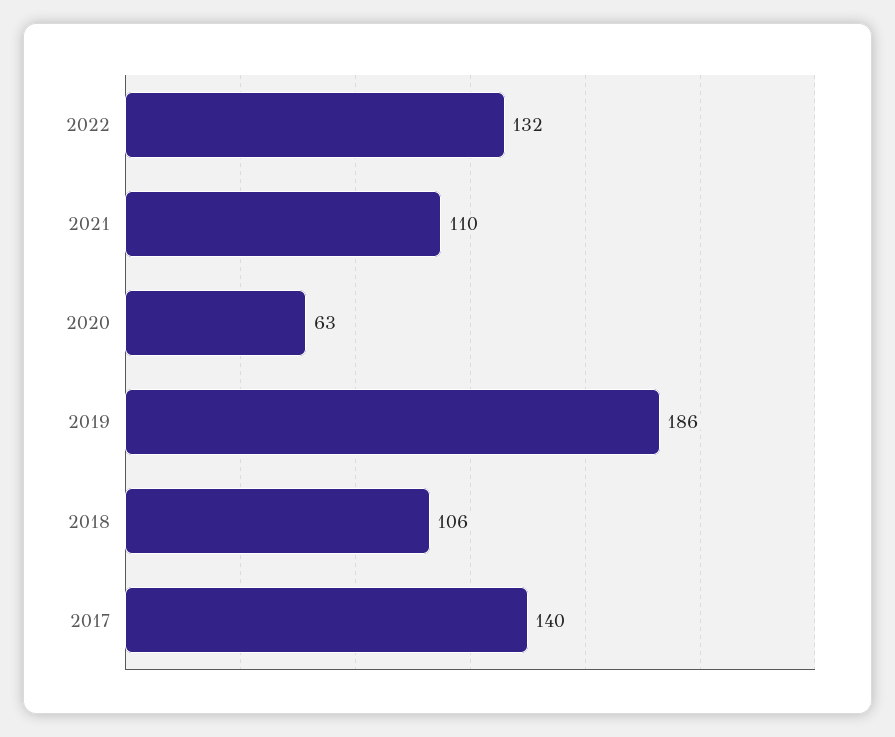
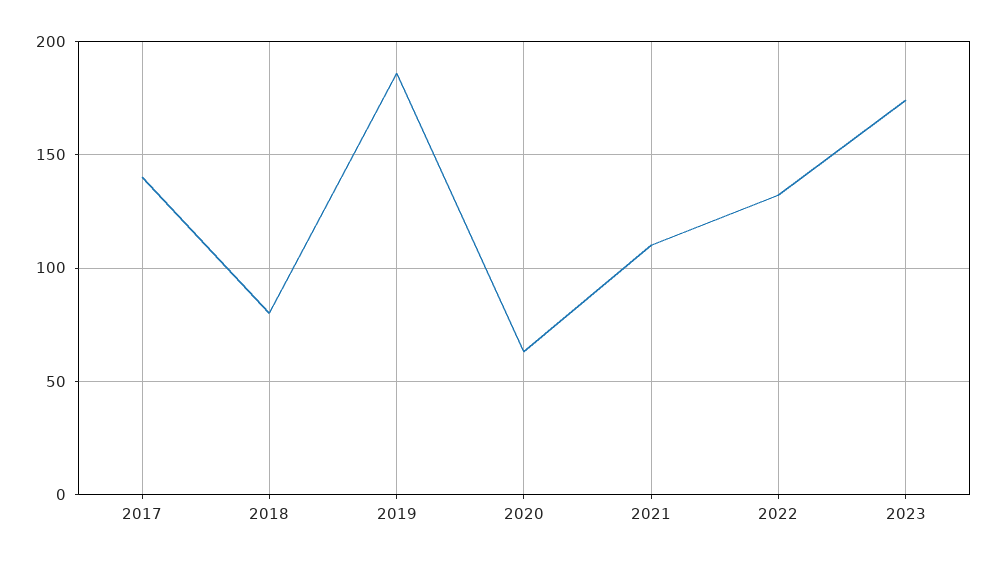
2018: 106 -> 80
2023: none -> 175

